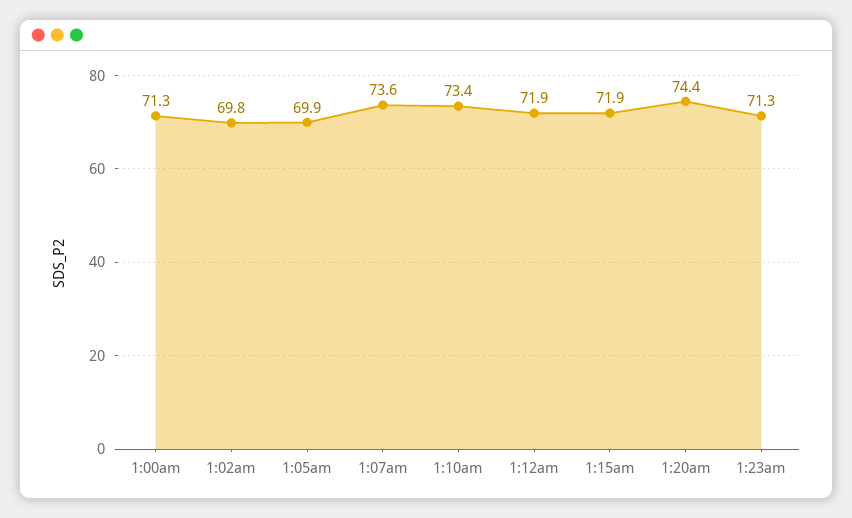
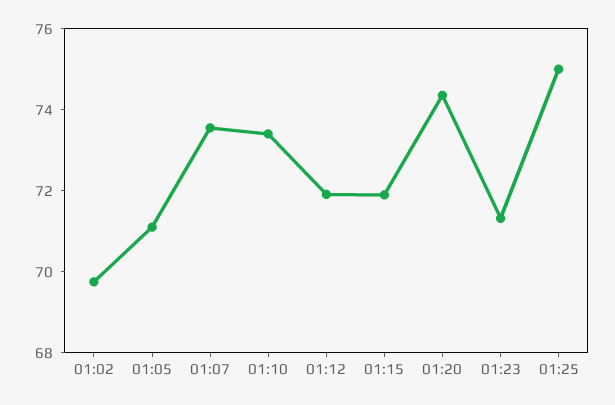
1:00am: 71.3 -> none
1:05am: 69.9 -> 71
01:25: none -> 75

